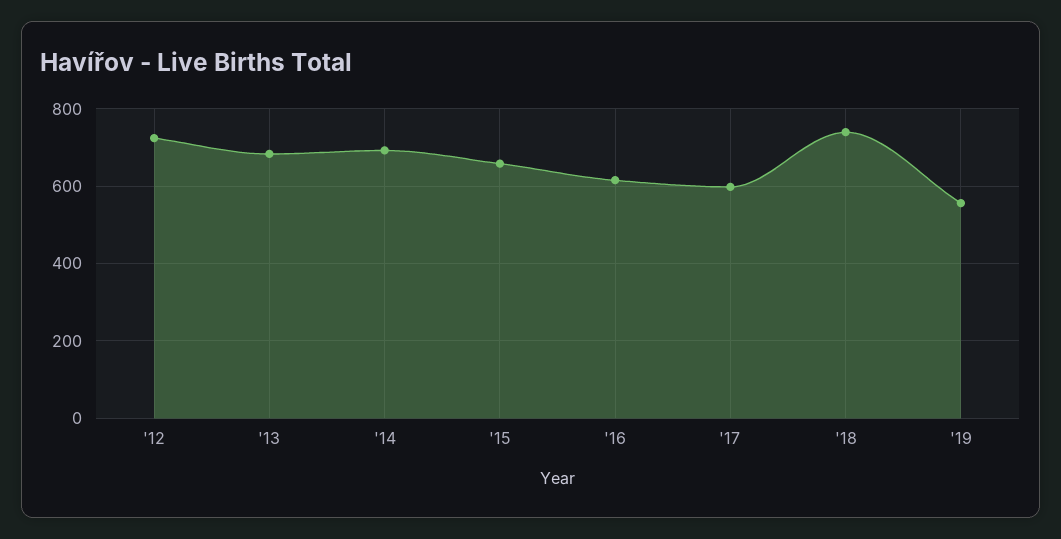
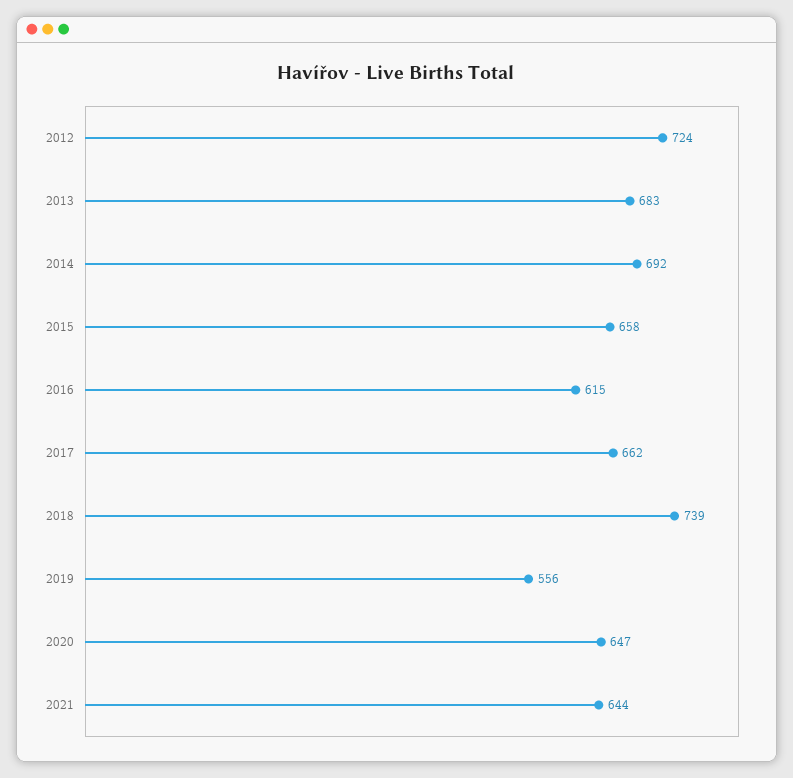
'17: 600 -> 662
2020: none -> 647
2021: none -> 644

